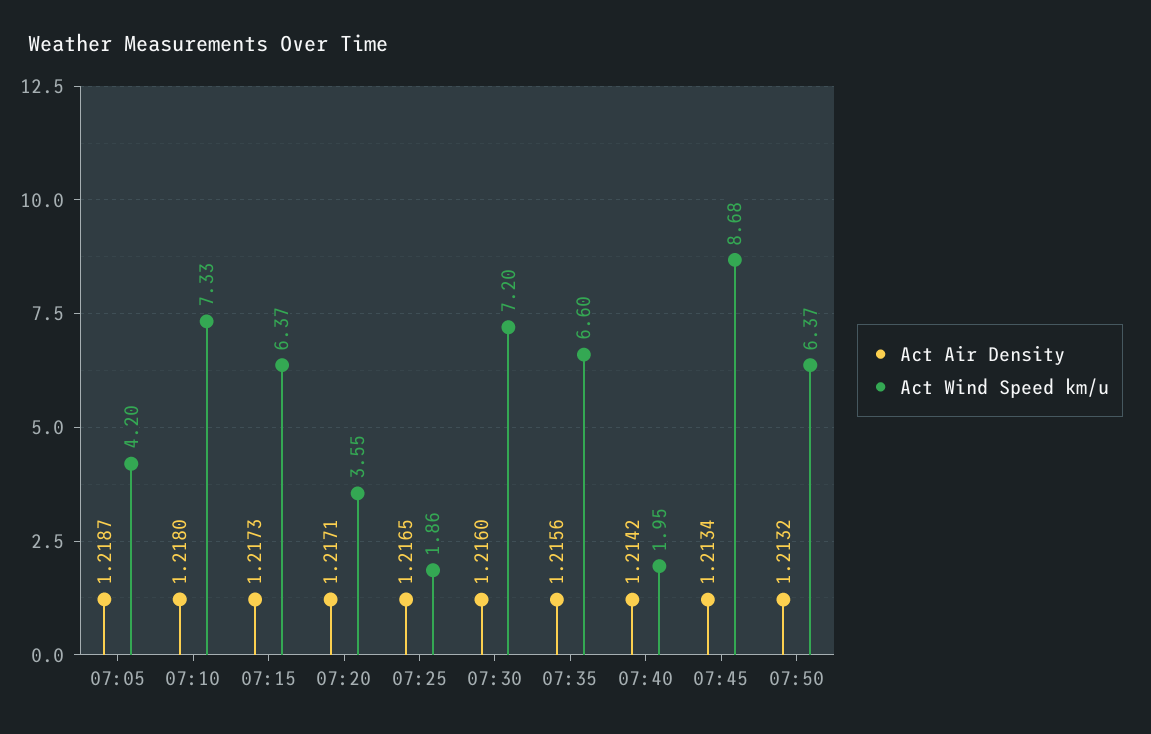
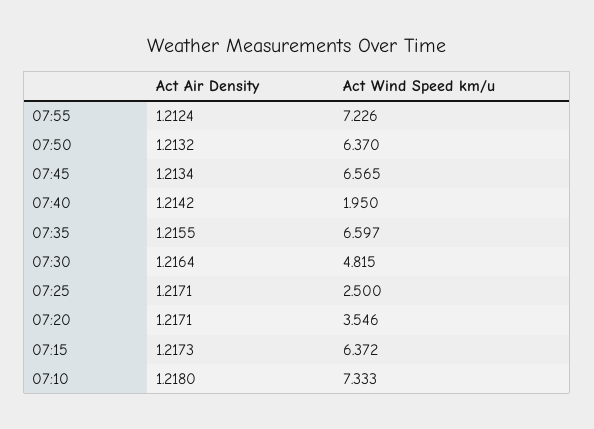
Act Air Density, 07:05: 1.2187 -> none
Act Wind Speed km/u, 07:05: 4.2 -> none
Act Air Density, 07:25: 1.2165 -> 1.2171
Act Wind Speed km/u, 07:25: 1.86 -> 2.5
Act Air Density, 07:30: 1.216 -> 1.2164
Act Wind Speed km/u, 07:30: 7.2 -> 4.815
Act Air Density, 07:35: 1.2156 -> 1.2155
Act Wind Speed km/u, 07:45: 8.68 -> 6.565
Act Air Density, 07:55: none -> 1.2124
Act Wind Speed km/u, 07:55: none -> 7.226

